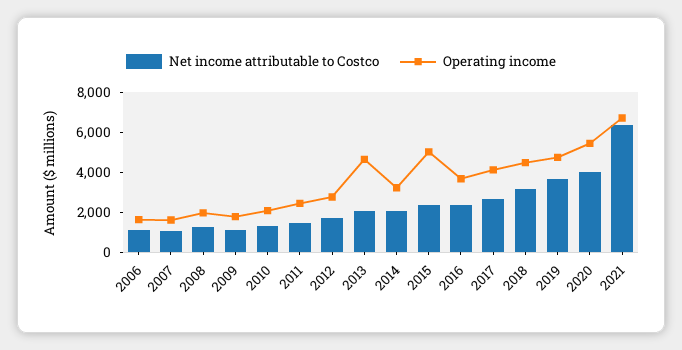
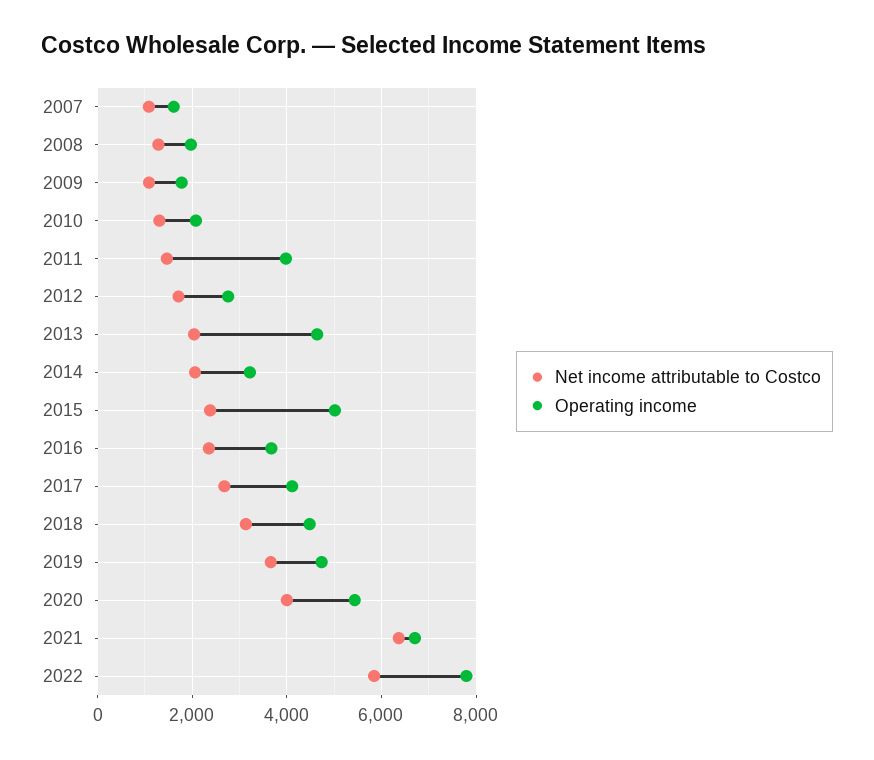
Net income attributable to Costco, 2006: 1000 -> none
Operating income, 2006: 1500 -> none
Operating income, 2011: 2500 -> 4000
Net income attributable to Costco, 2022: none -> 5800
Operating income, 2022: none -> 7800

